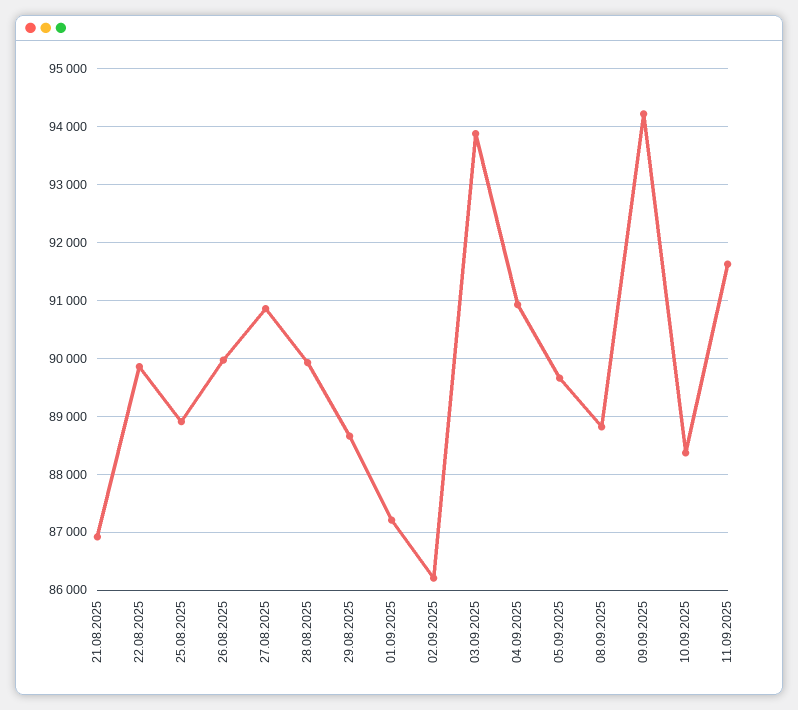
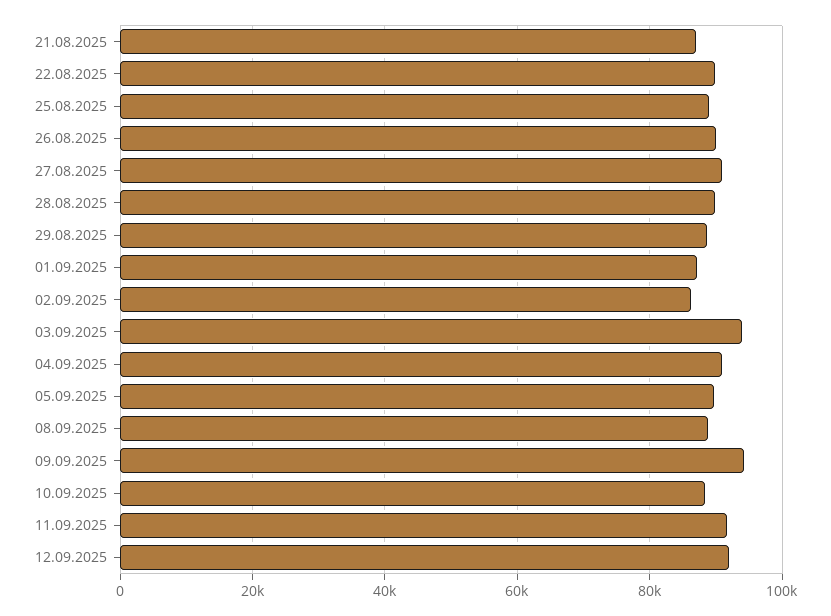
12.09.2025: none -> 92000

